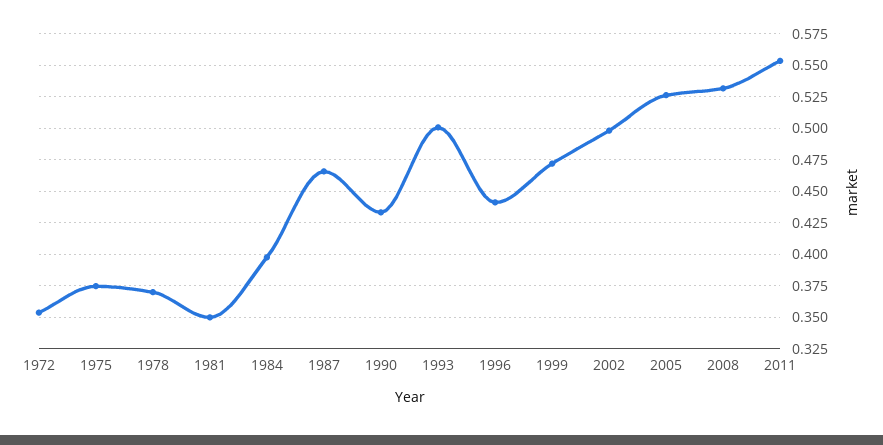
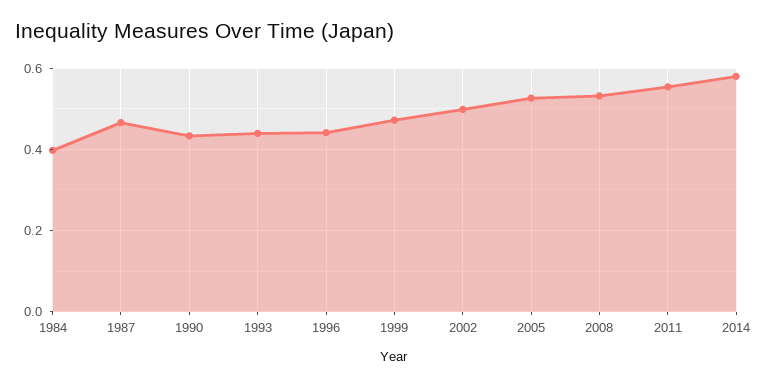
1972: 0.355 -> none
1975: 0.375 -> none
1978: 0.37 -> none
1981: 0.35 -> none
1993: 0.5 -> 0.44
2014: none -> 0.58

